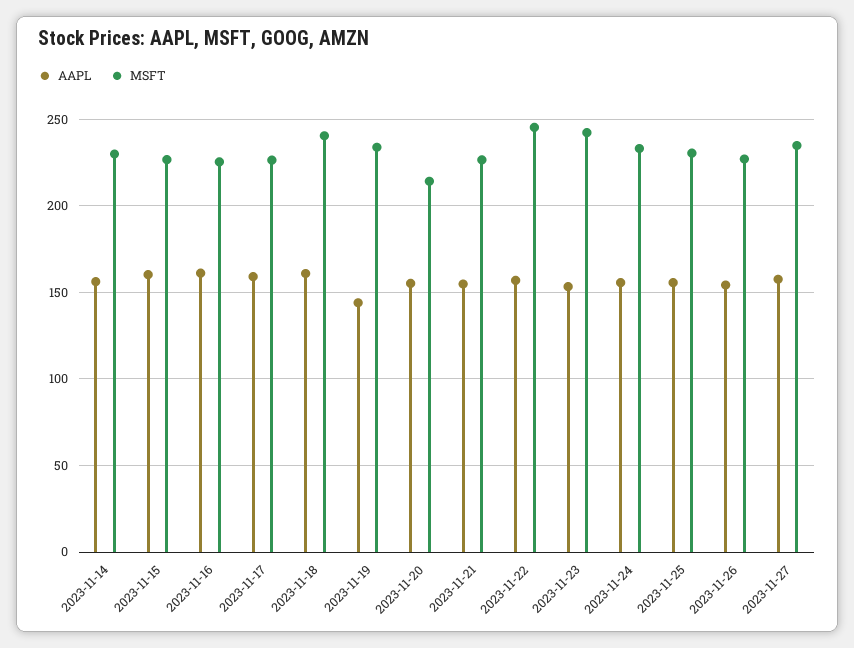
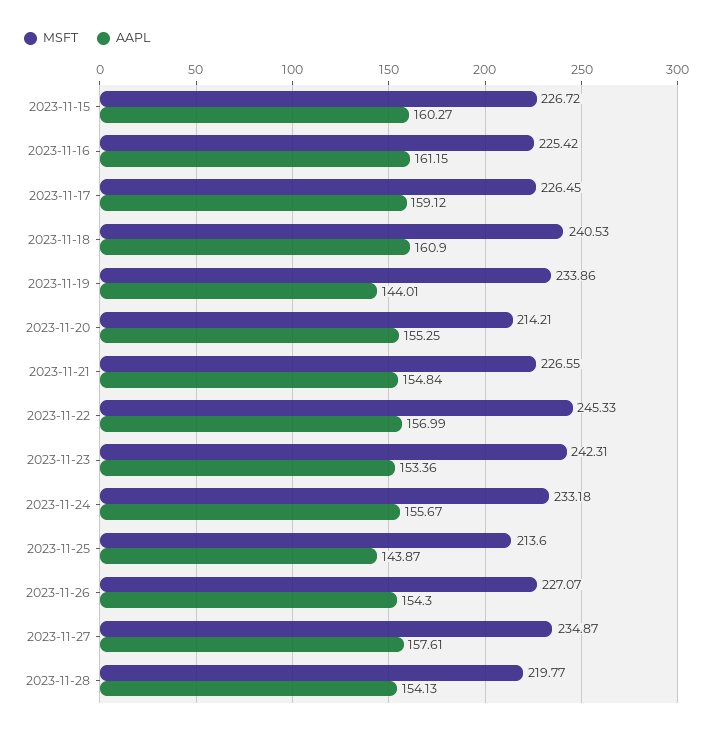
AAPL, 2023-11-14: 155 -> none
MSFT, 2023-11-14: 230 -> none
AAPL, 2023-11-25: 155 -> 143.87
MSFT, 2023-11-25: 230 -> 213.6
MSFT, 2023-11-28: none -> 219.77
AAPL, 2023-11-28: none -> 154.13

